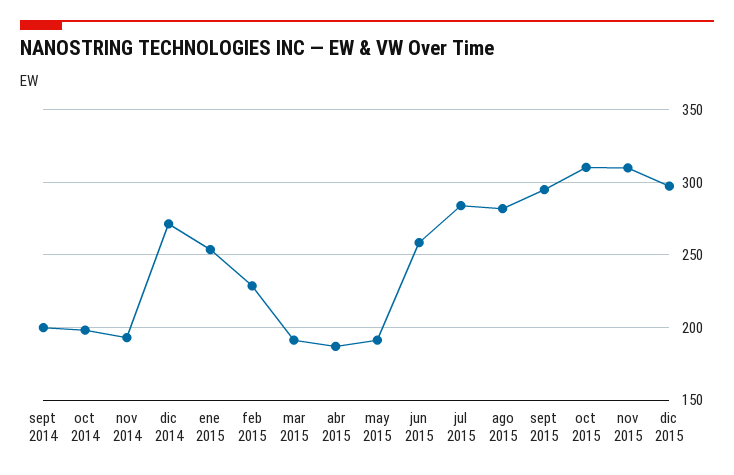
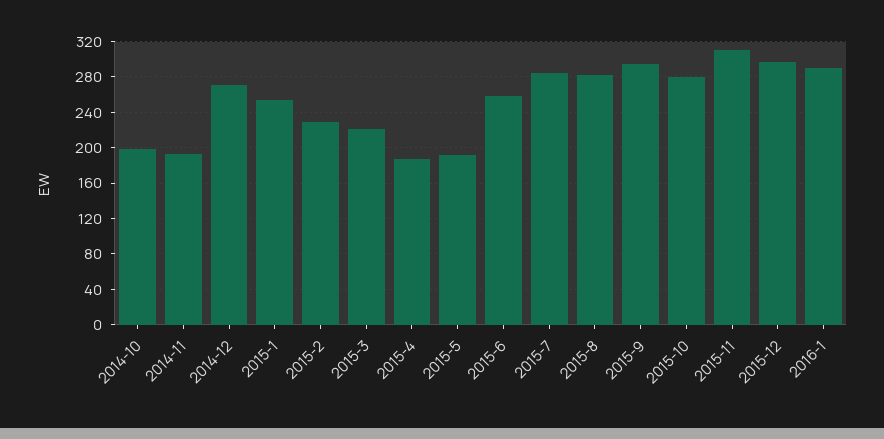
sept 2014: 200 -> none
mar 2015: 190 -> 220
oct 2015: 310 -> 280
2016-1: none -> 290

